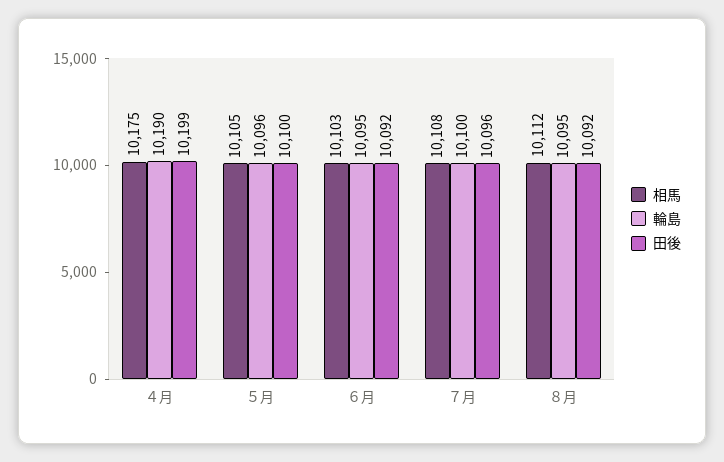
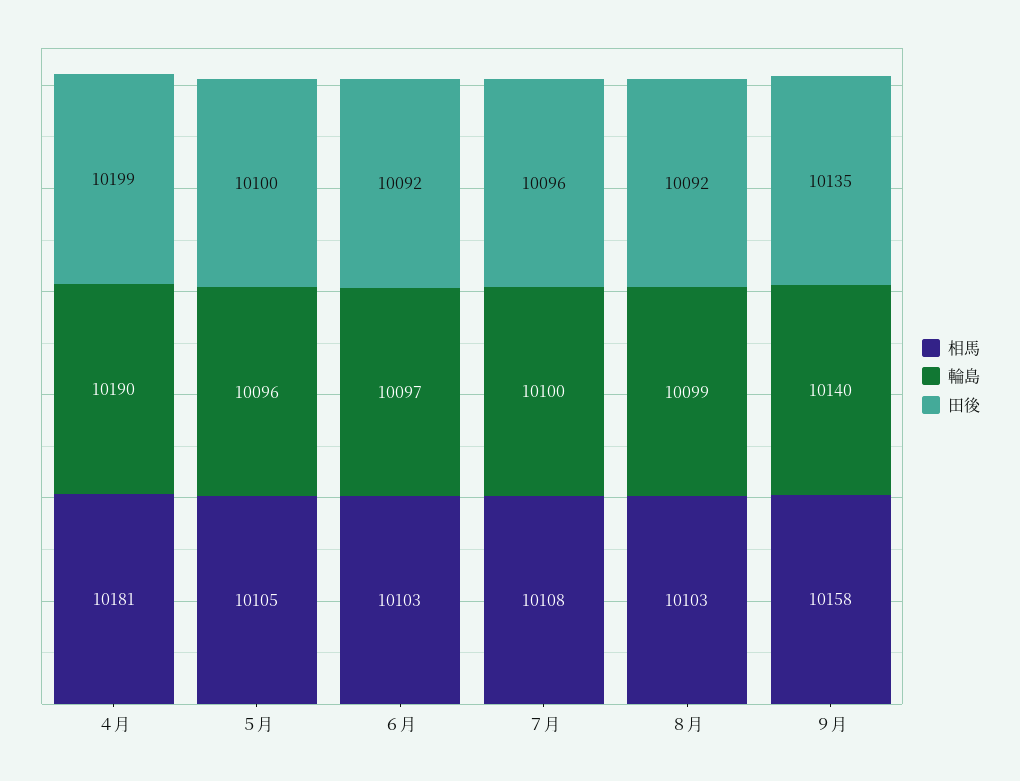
相馬, ４月: 10175 -> 10181
輪島, ６月: 10095 -> 10097
相馬, ８月: 10112 -> 10103
輪島, ８月: 10095 -> 10099
相馬, ９月: none -> 10158
輪島, ９月: none -> 10140
田後, ９月: none -> 10135

